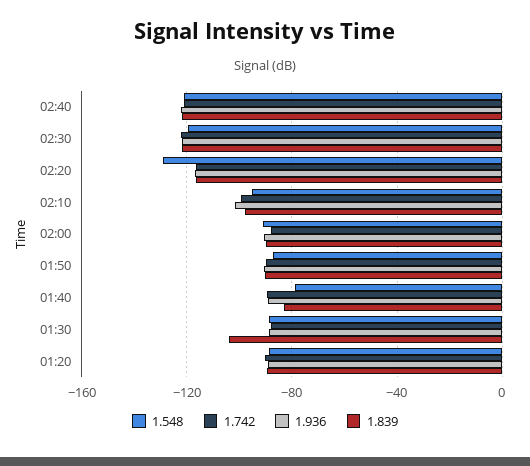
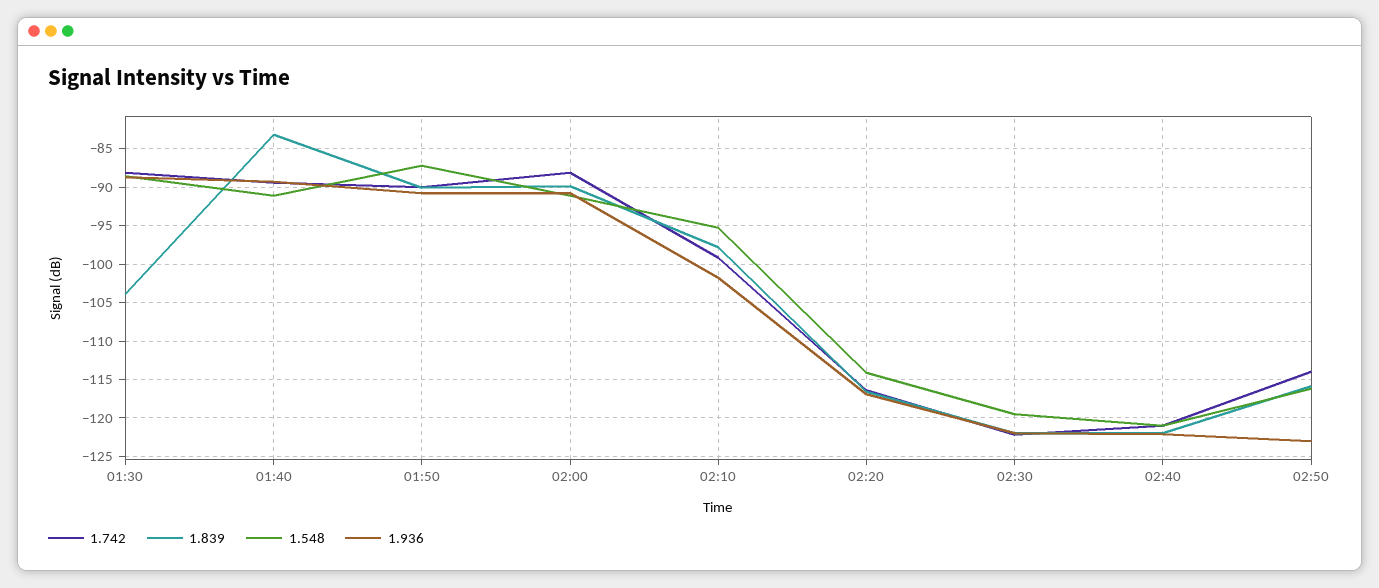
1.548, 02:20: -130 -> -114
1.548, 01:40: -80 -> -91
1.548, 01:20: -90 -> none
1.742, 01:20: -90 -> none
1.936, 01:20: -90 -> none
1.839, 01:20: -90 -> none
1.742, 02:50: none -> -114
1.839, 02:50: none -> -116
1.548, 02:50: none -> -116
1.936, 02:50: none -> -123

